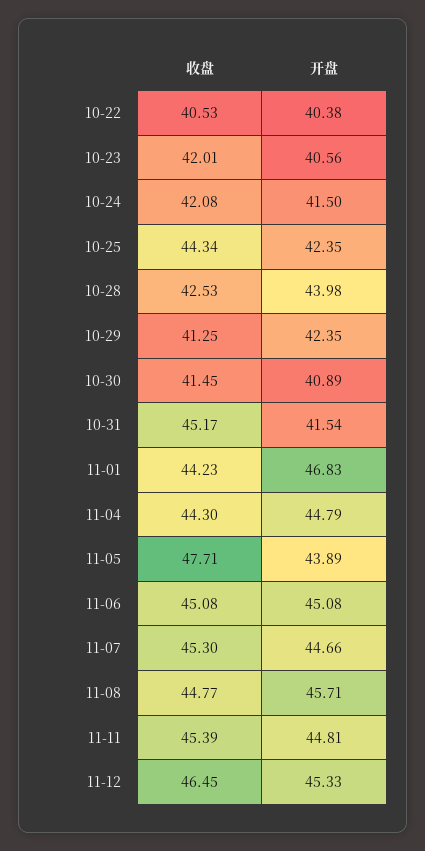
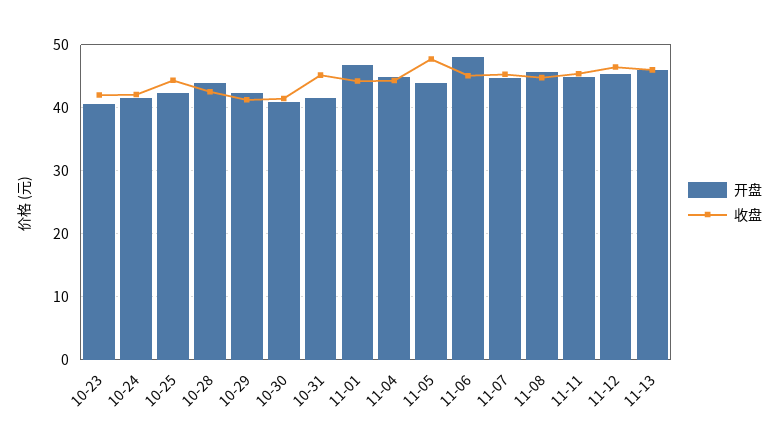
收盘, 10-22: 40.53 -> none
开盘, 10-22: 40.38 -> none
开盘, 11-06: 45.08 -> 48
开盘, 11-13: none -> 46
收盘, 11-13: none -> 46

